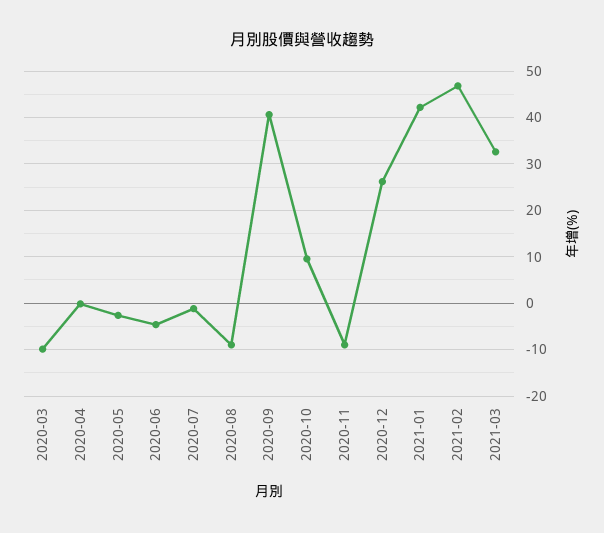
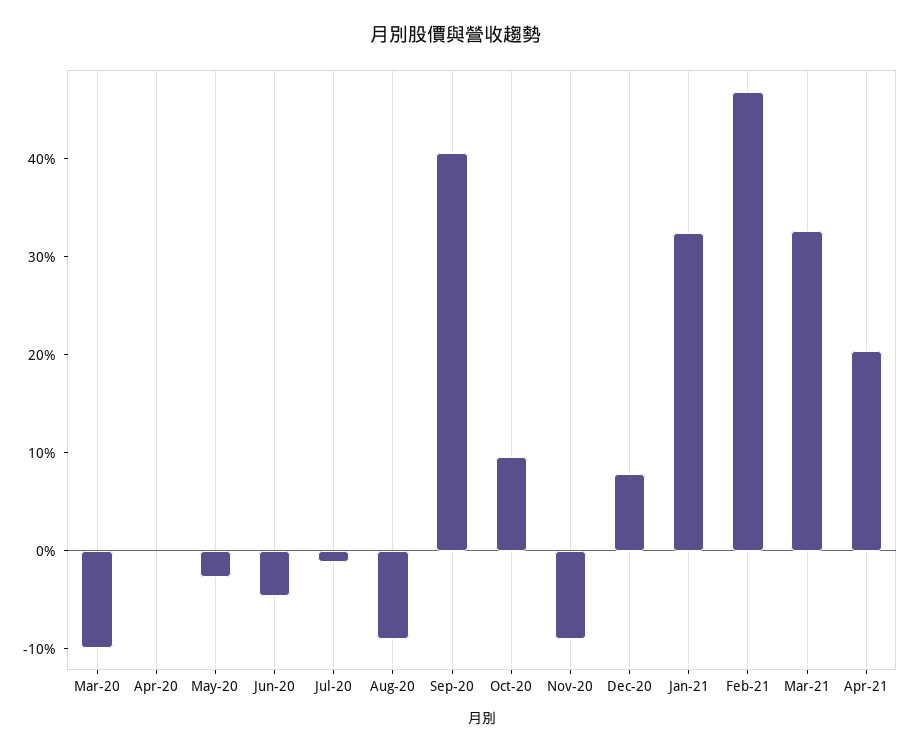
2020-12: 26 -> 8
2021-01: 42 -> 32
Apr-21: none -> 20

